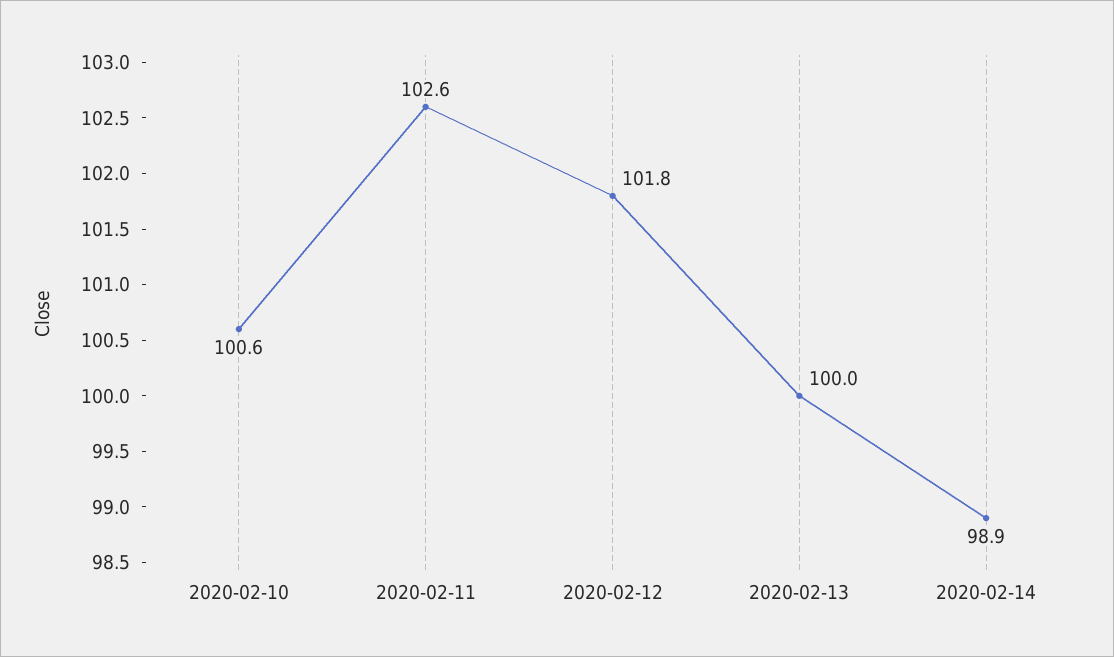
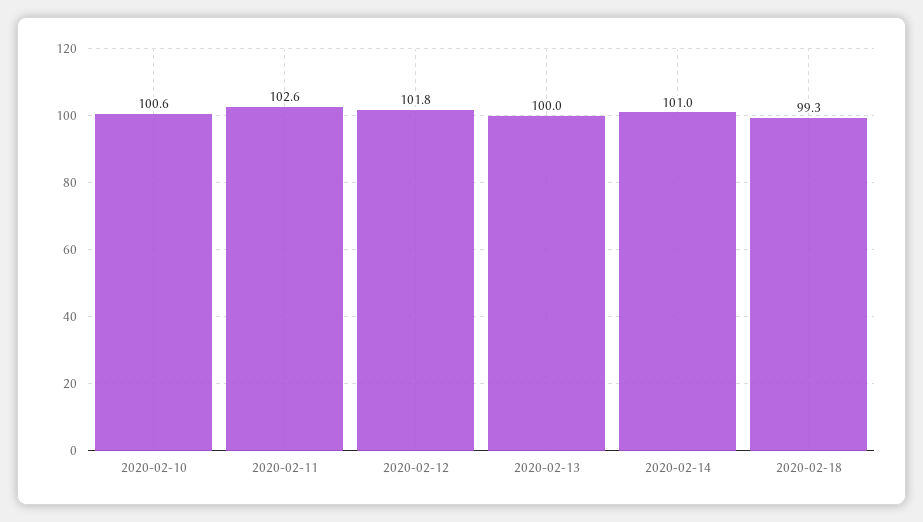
2020-02-14: 98.9 -> 101
2020-02-18: none -> 99.3

